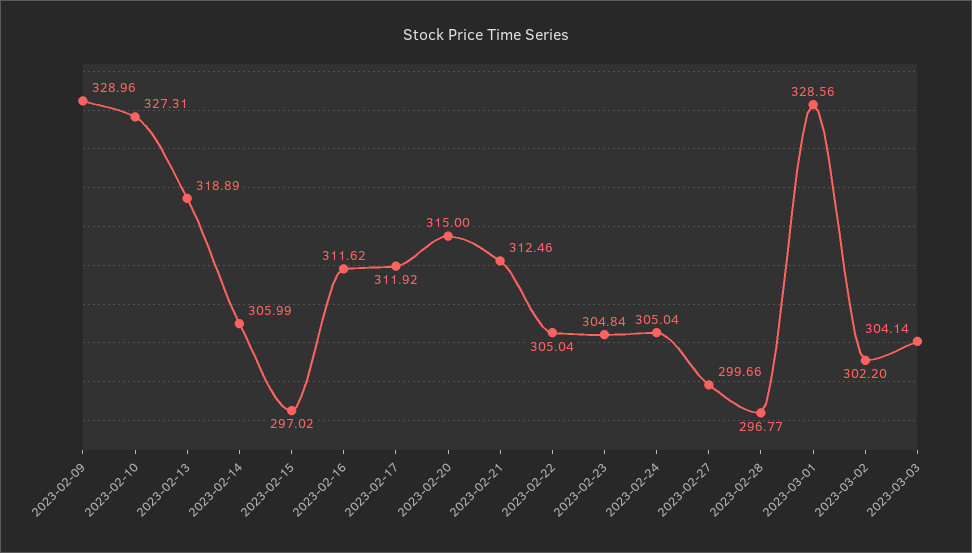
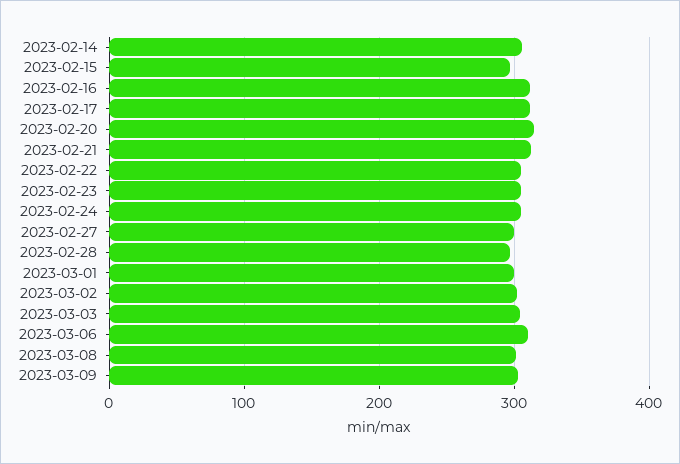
2023-02-09: 328.96 -> none
2023-02-10: 327.31 -> none
2023-02-13: 318.89 -> none
2023-03-01: 328.56 -> 300
2023-03-06: none -> 310
2023-03-08: none -> 300
2023-03-09: none -> 300

